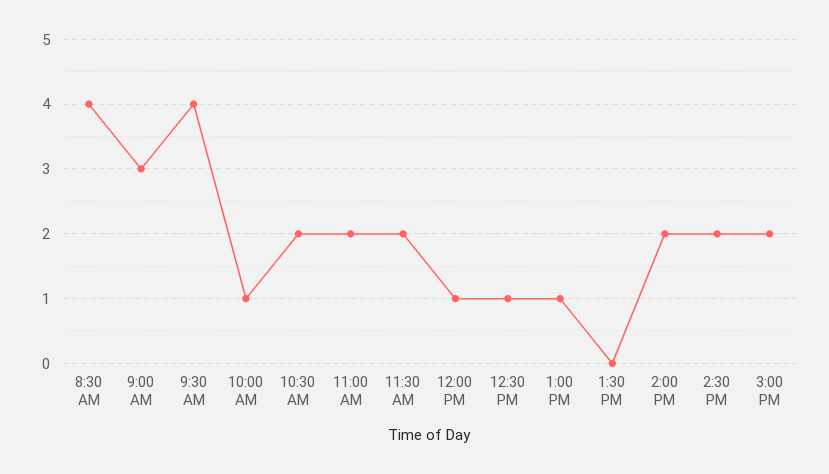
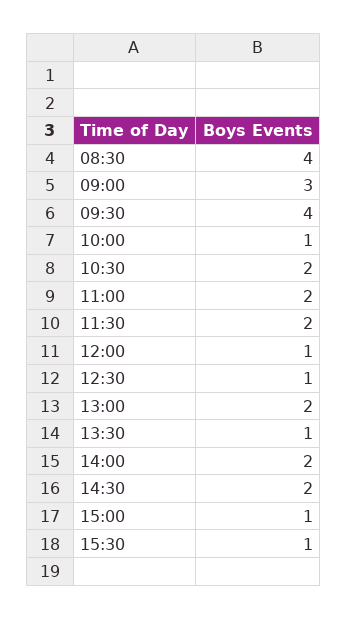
1:00 PM: 1 -> 2
1:30 PM: 0 -> 1
3:00 PM: 2 -> 1
15:30: none -> 1

